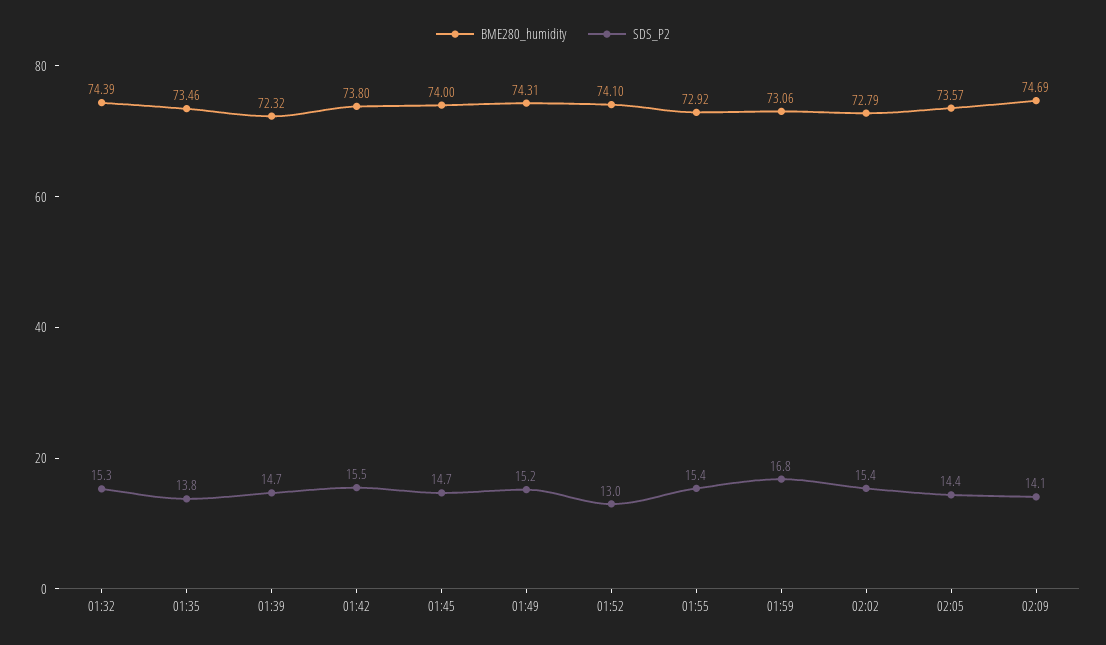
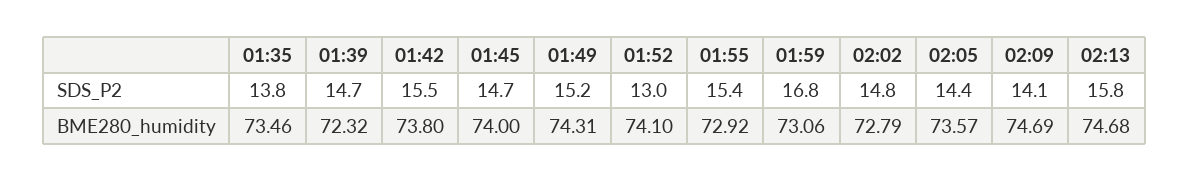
BME280_humidity, 01:32: 74.39 -> none
SDS_P2, 01:32: 15.3 -> none
SDS_P2, 02:02: 15.4 -> 14.8
SDS_P2, 02:13: none -> 15.8
BME280_humidity, 02:13: none -> 74.68

